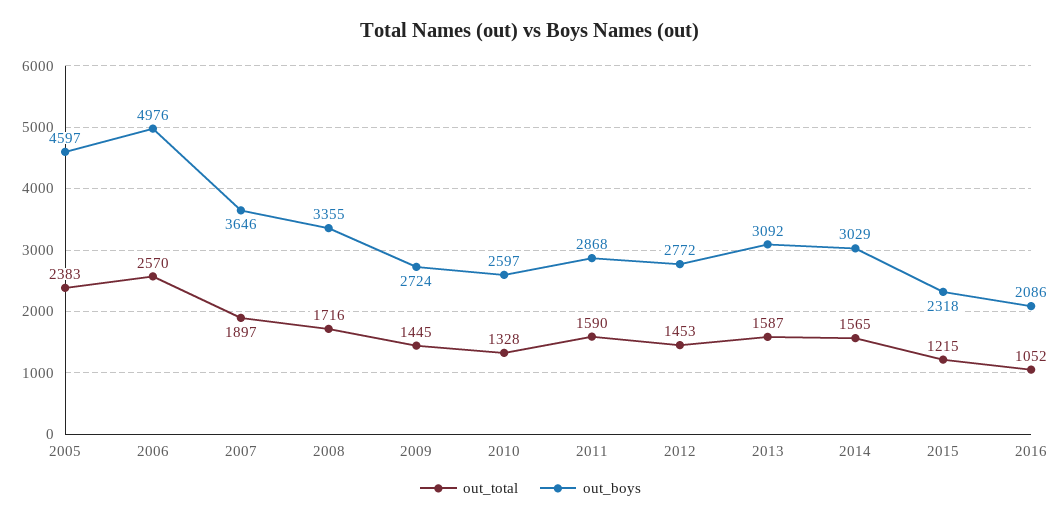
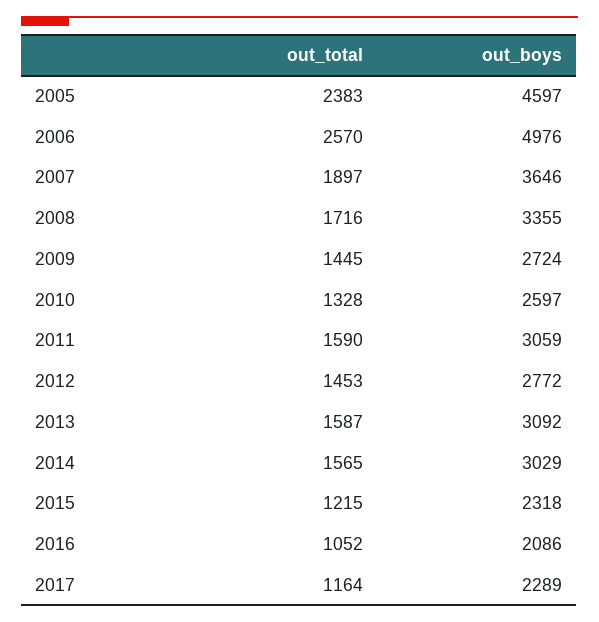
out_boys, 2011: 2868 -> 3059
out_total, 2017: none -> 1164
out_boys, 2017: none -> 2289

